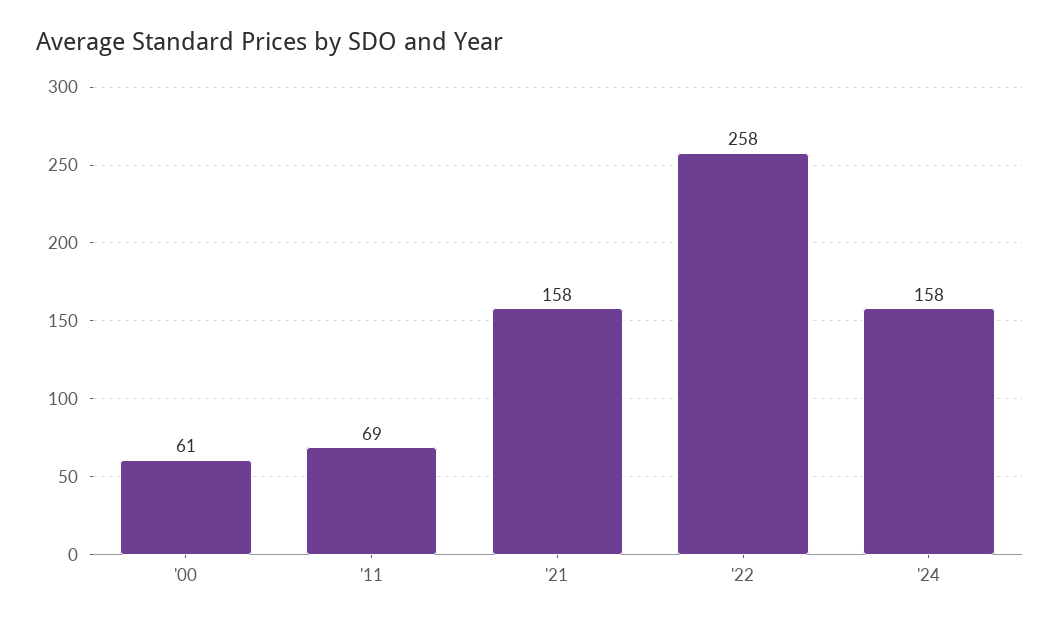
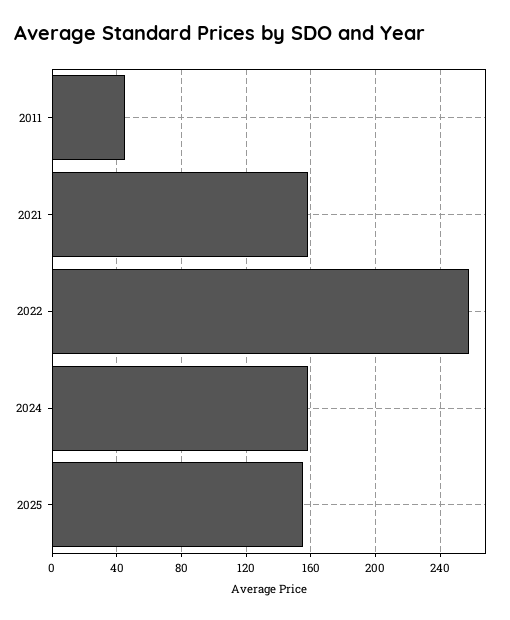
'00: 61 -> none
'11: 69 -> 45
2025: none -> 155

